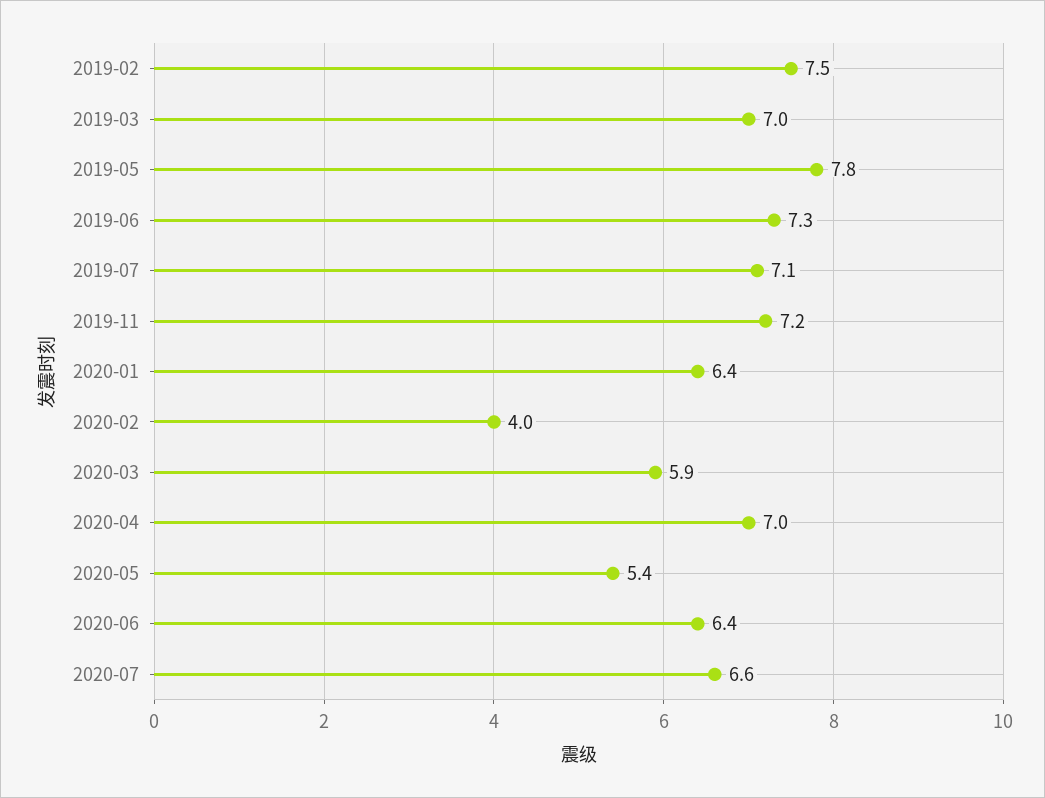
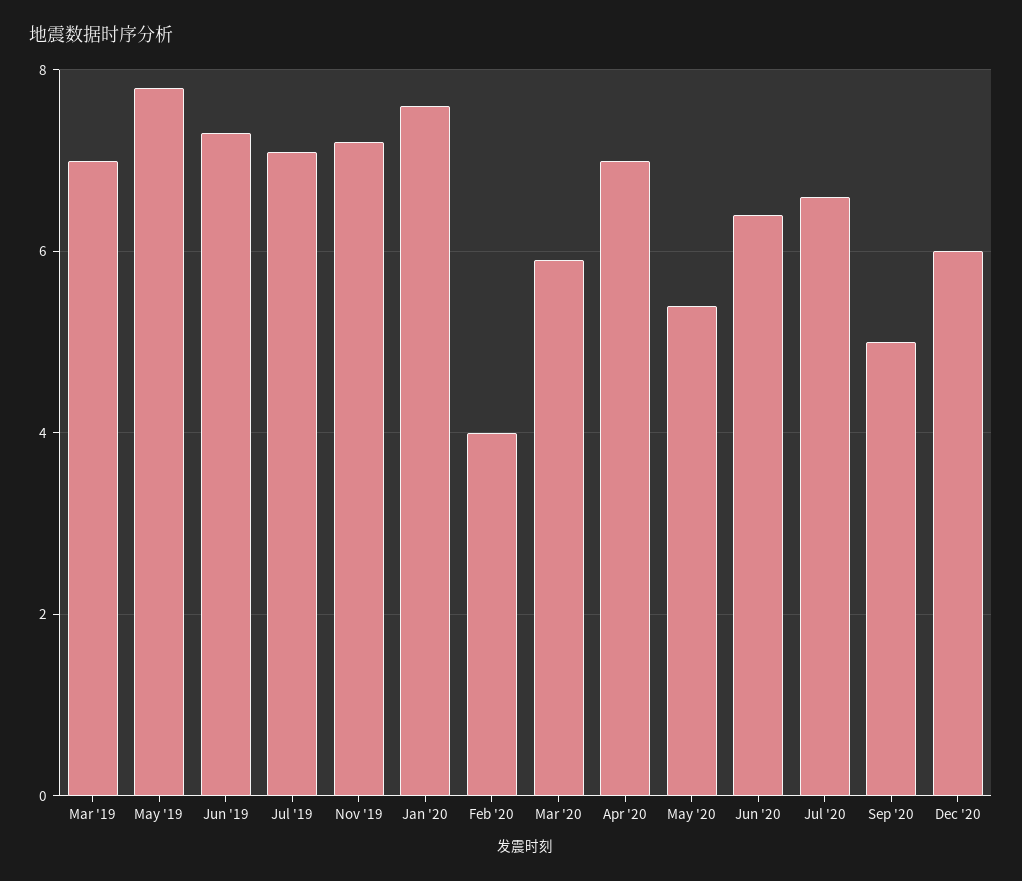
2019-02: 7.5 -> none
2020-01: 6.4 -> 7.5
Sep '20: none -> 5
Dec '20: none -> 6

